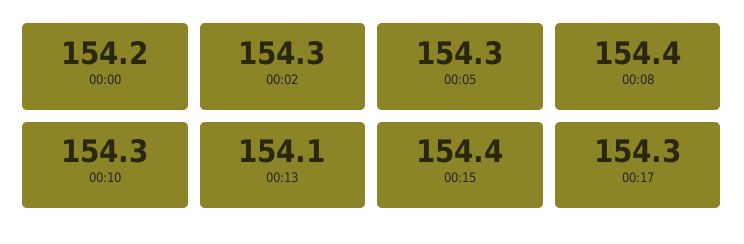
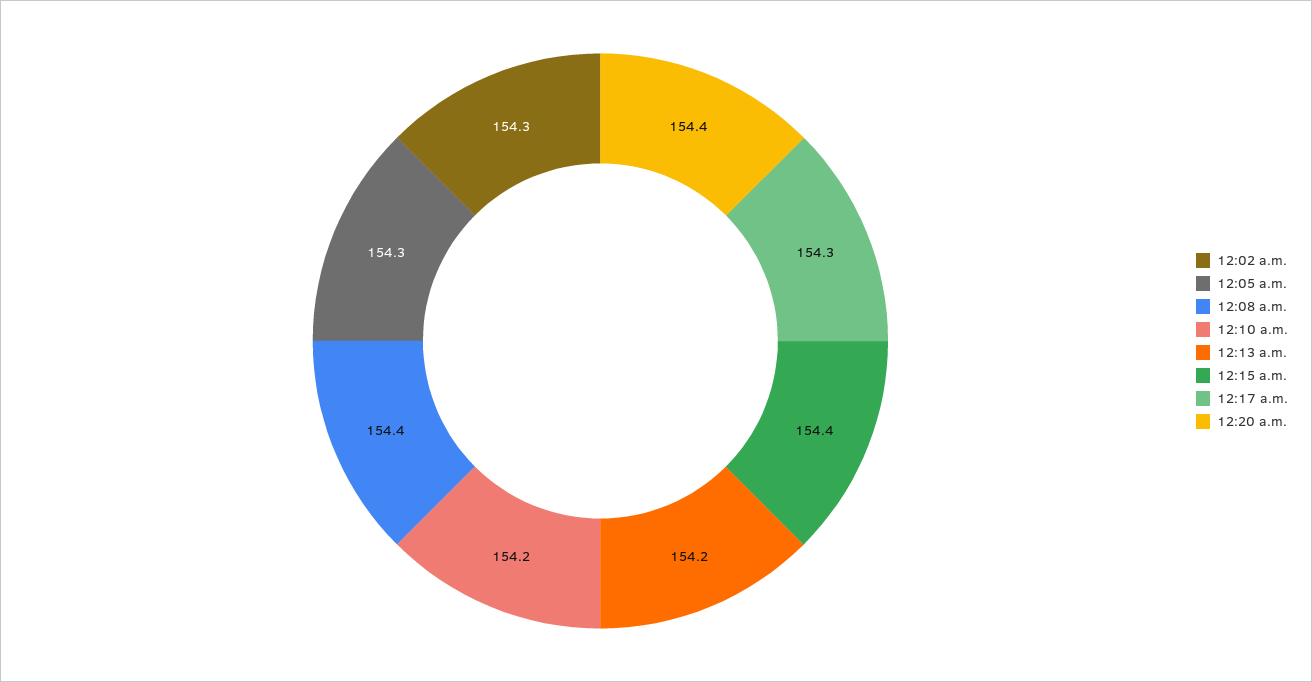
00:00: 154.2 -> none
00:10: 154.3 -> 154.2
00:13: 154.1 -> 154.2
12:20 a.m.: none -> 154.4

